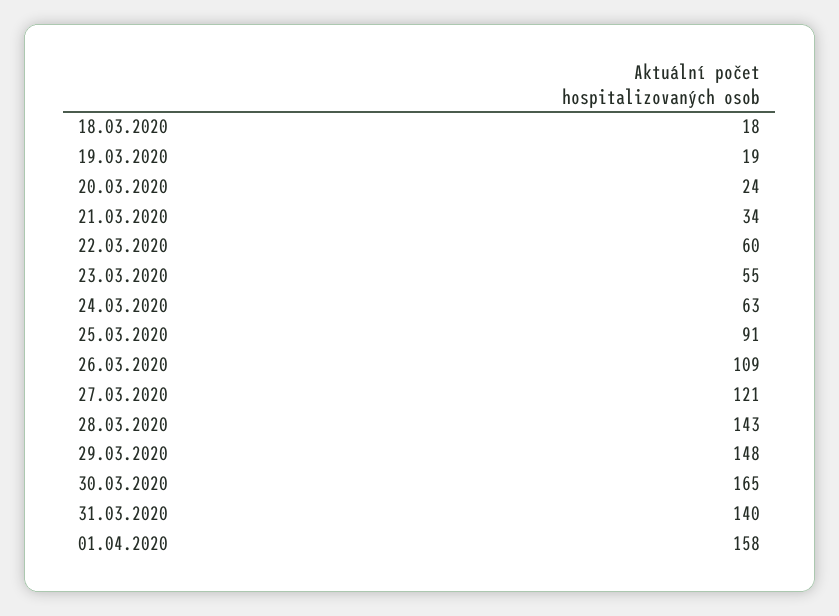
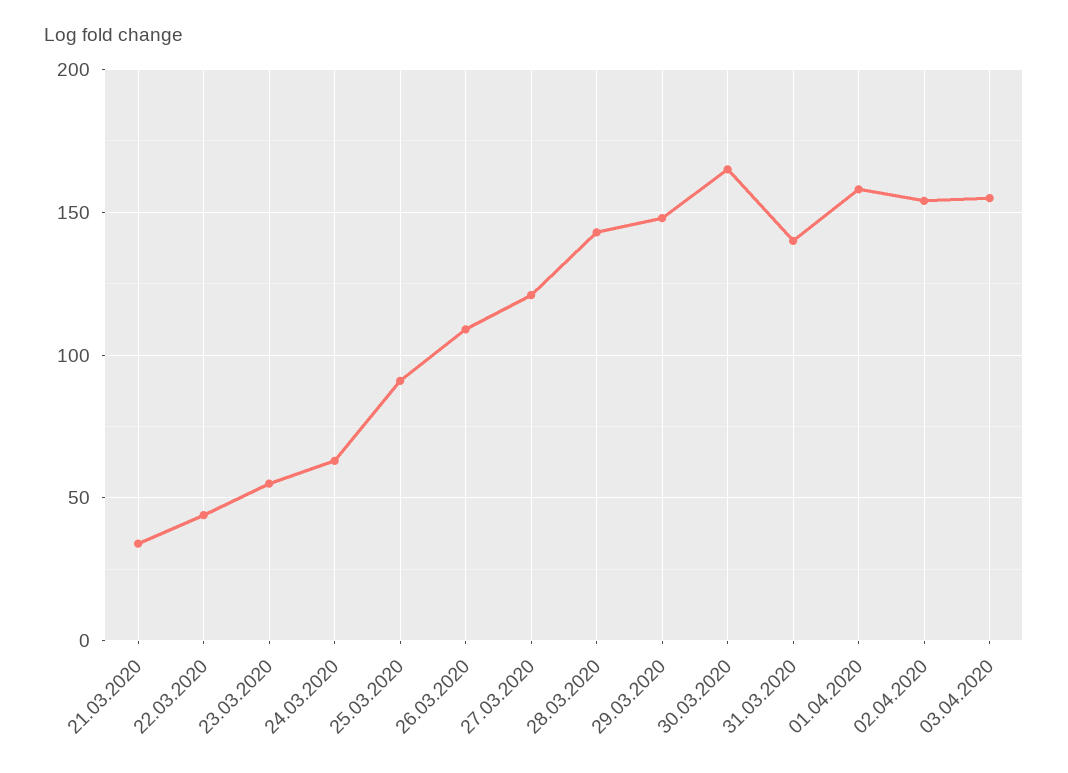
18.03.2020: 18 -> none
19.03.2020: 19 -> none
20.03.2020: 24 -> none
22.03.2020: 60 -> 45
02.04.2020: none -> 155
03.04.2020: none -> 155

